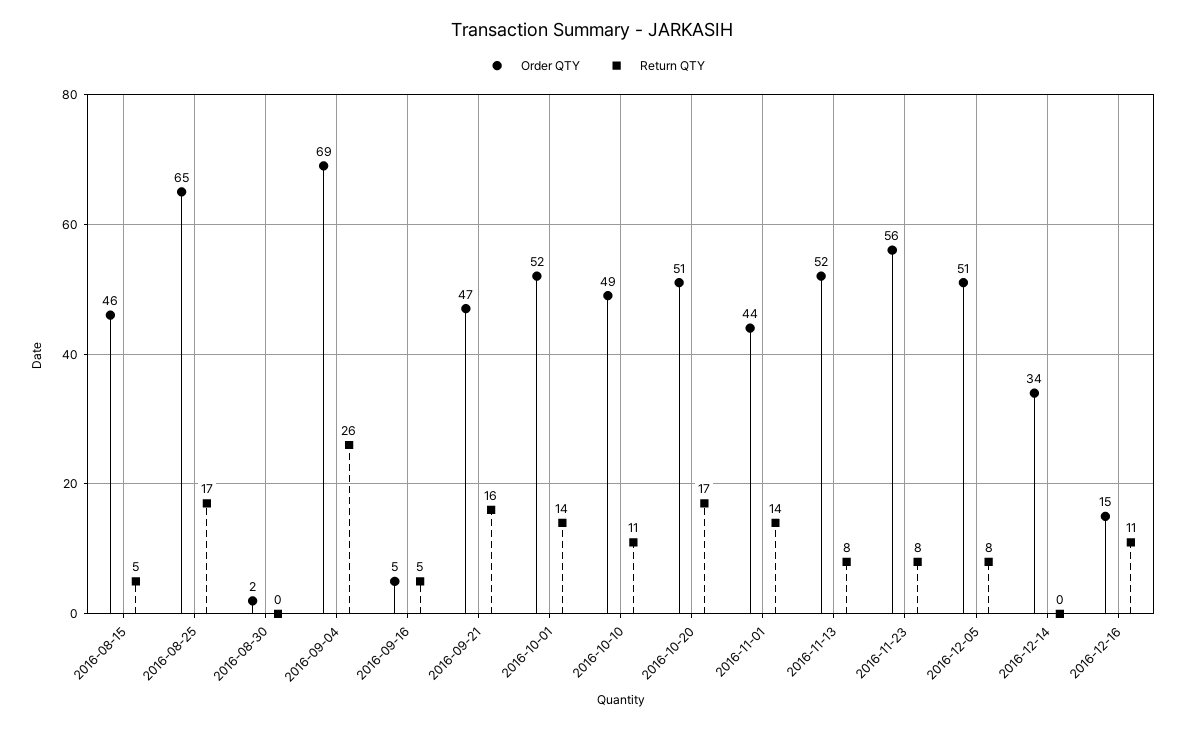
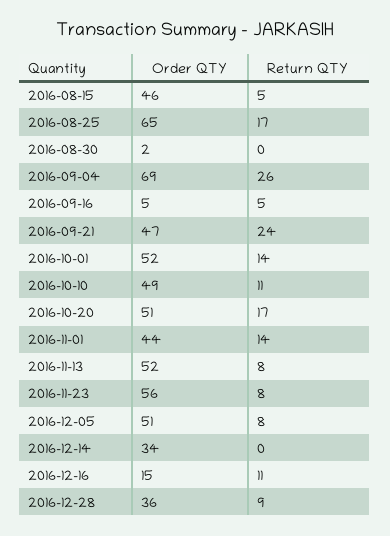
Return QTY, 2016-09-21: 16 -> 24
Order QTY, 2016-12-28: none -> 36
Return QTY, 2016-12-28: none -> 9

